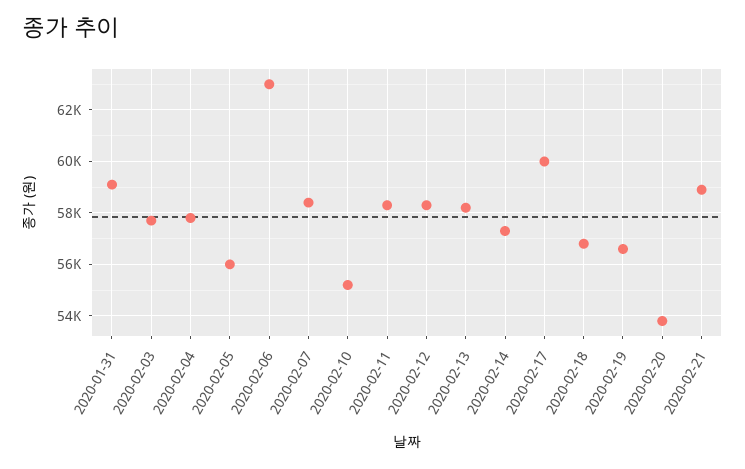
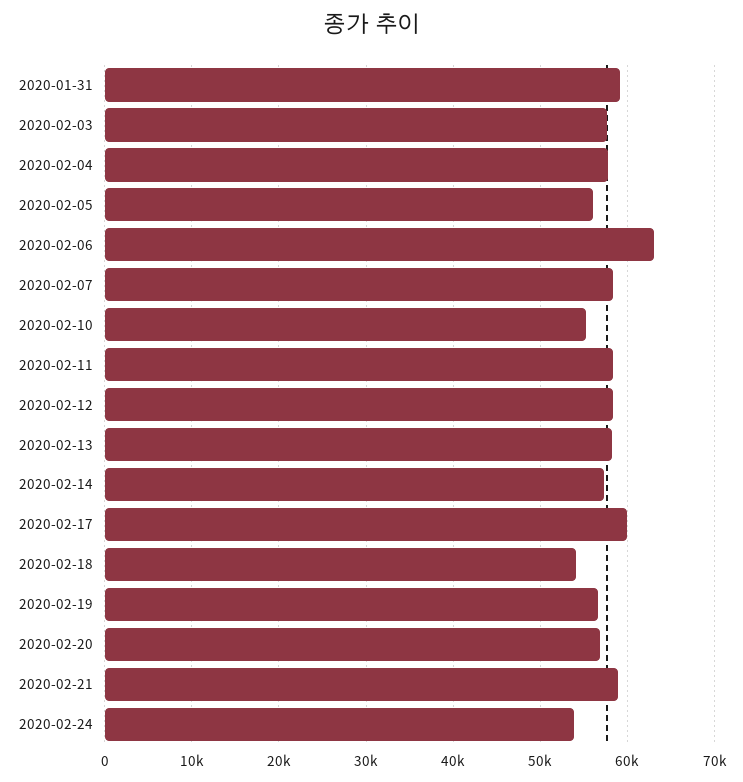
2020-02-18: 56750 -> 54000
2020-02-20: 53750 -> 57000
2020-02-24: none -> 54000

